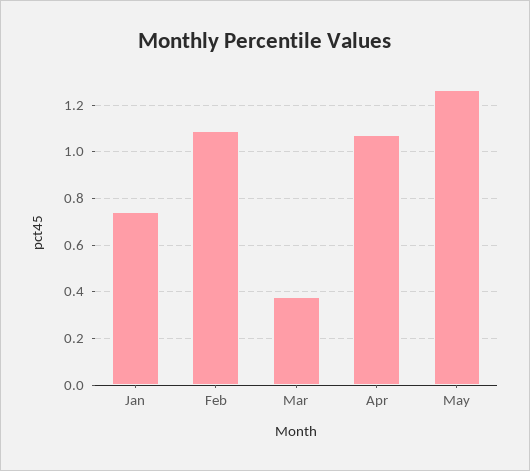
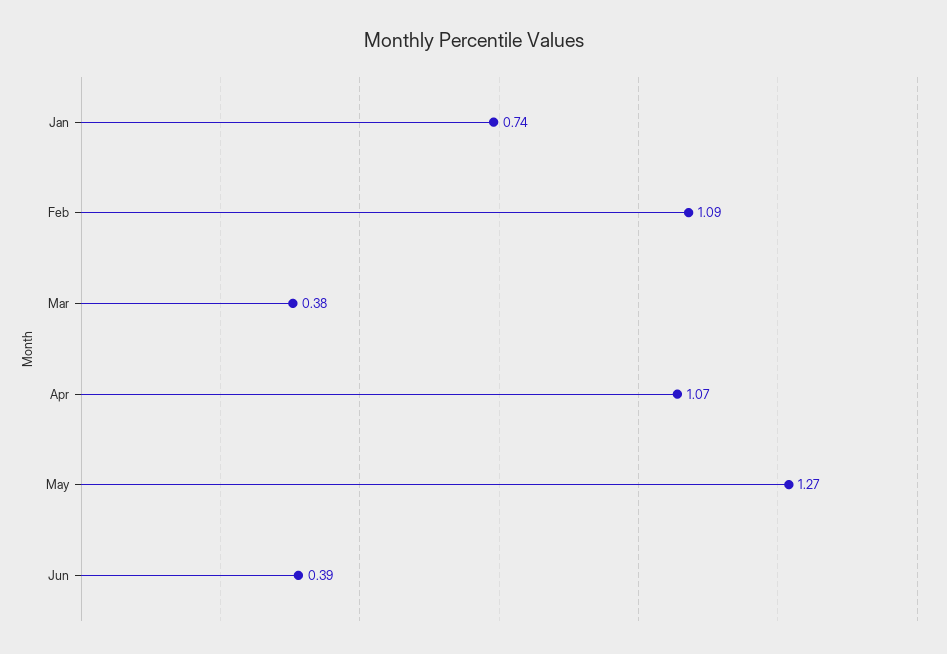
Jun: none -> 0.39

